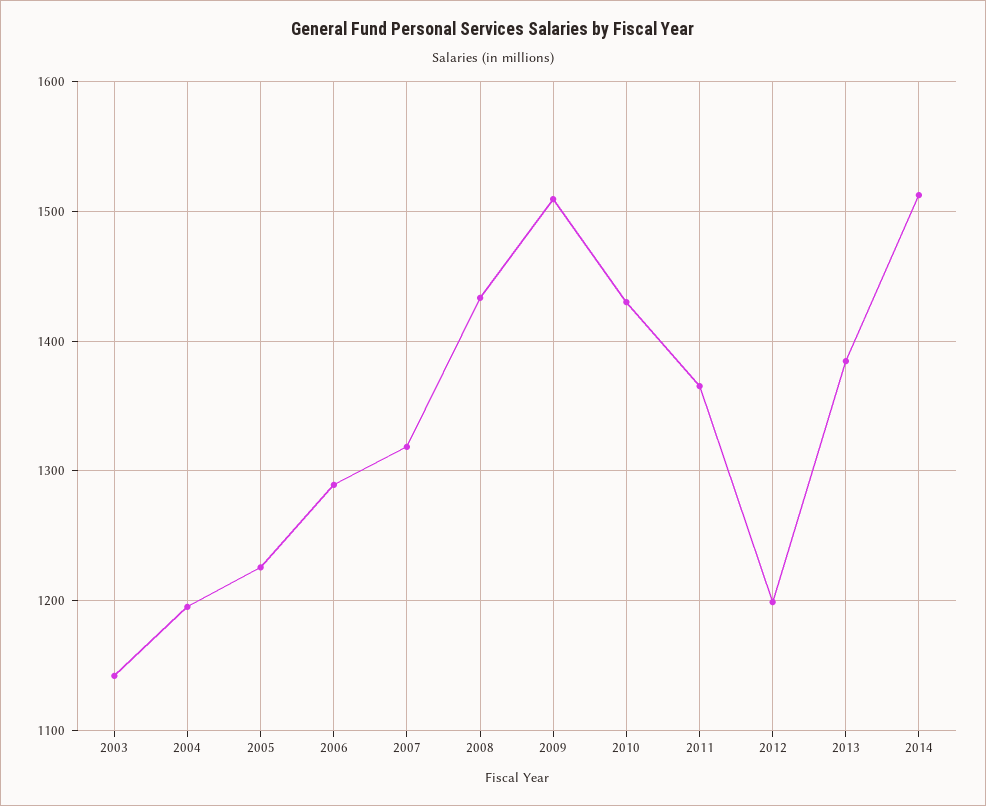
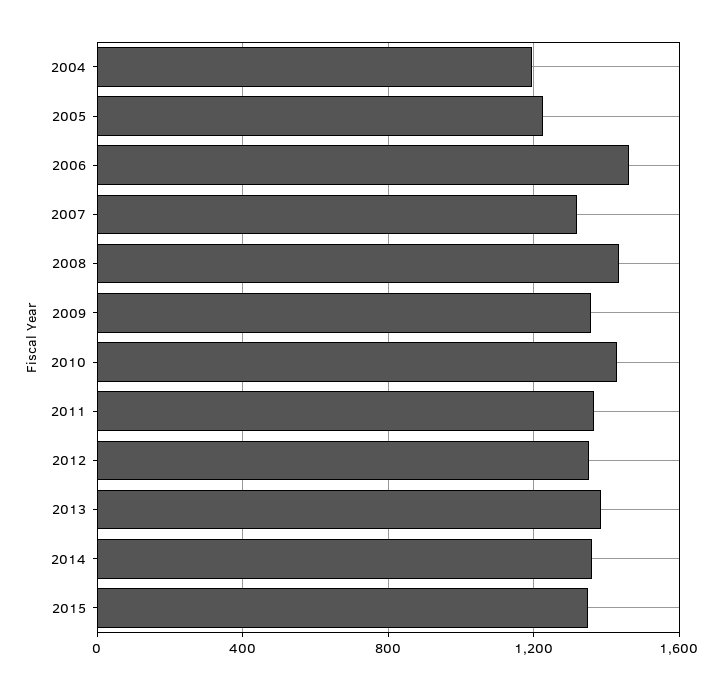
2003: 1140 -> none
2006: 1290 -> 1450
2009: 1510 -> 1350
2012: 1200 -> 1350
2014: 1510 -> 1350
2015: none -> 1350

